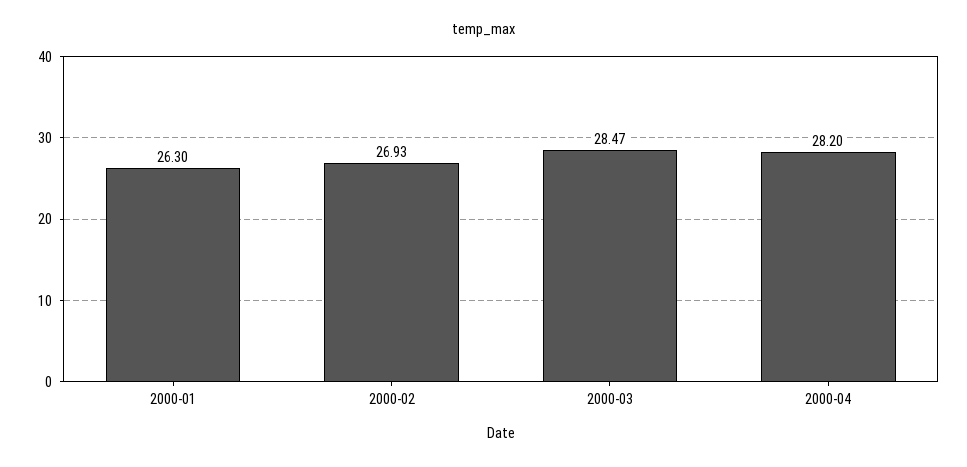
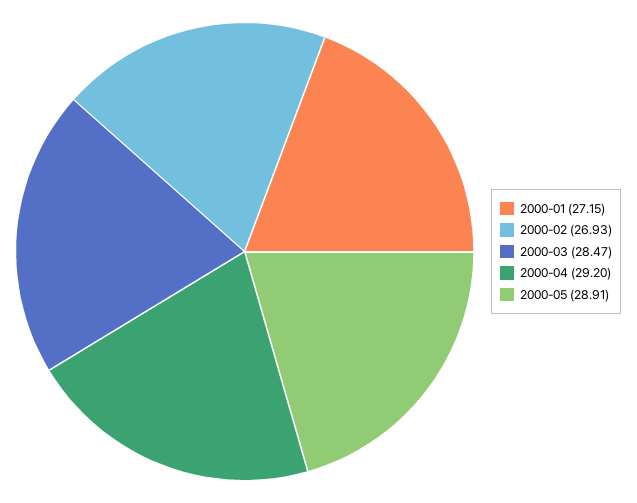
2000-01: 26.3 -> 27.15
2000-04: 28.2 -> 29.2
2000-05: none -> 28.91

